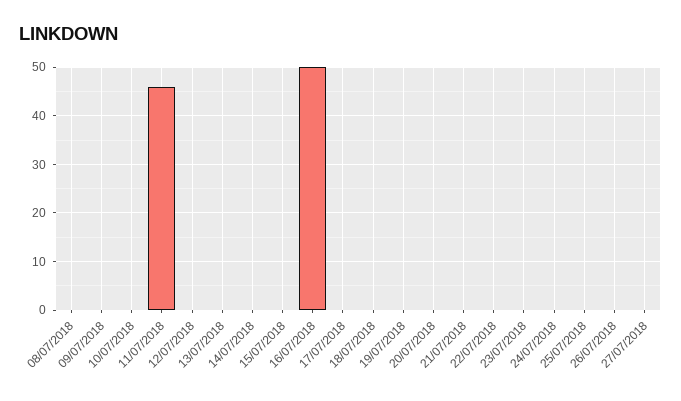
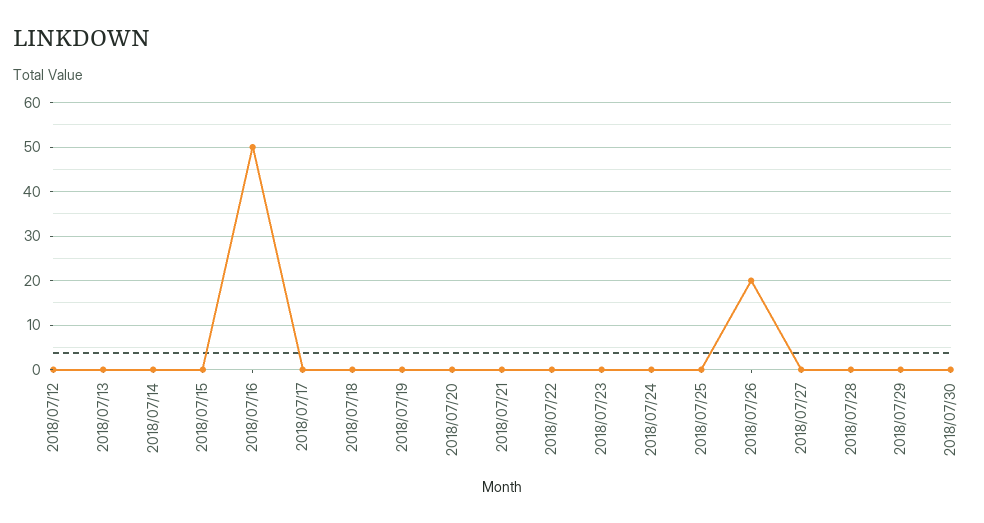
08/07/2018: 0 -> none
09/07/2018: 0 -> none
10/07/2018: 0 -> none
11/07/2018: 45 -> none
26/07/2018: 0 -> 20
2018/07/28: none -> 0
2018/07/29: none -> 0
2018/07/30: none -> 0

